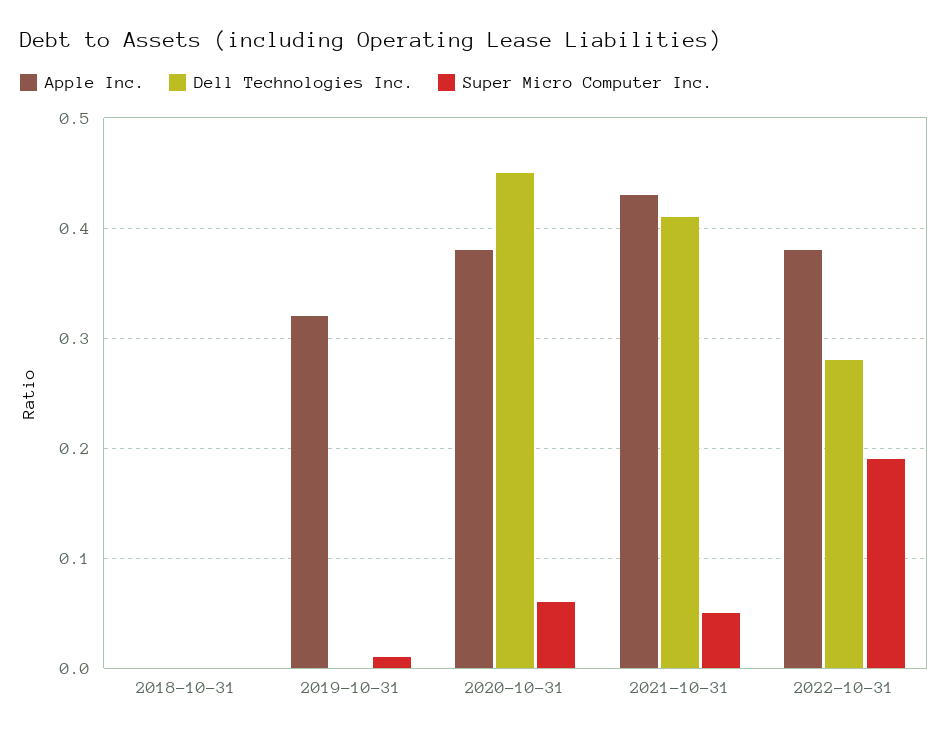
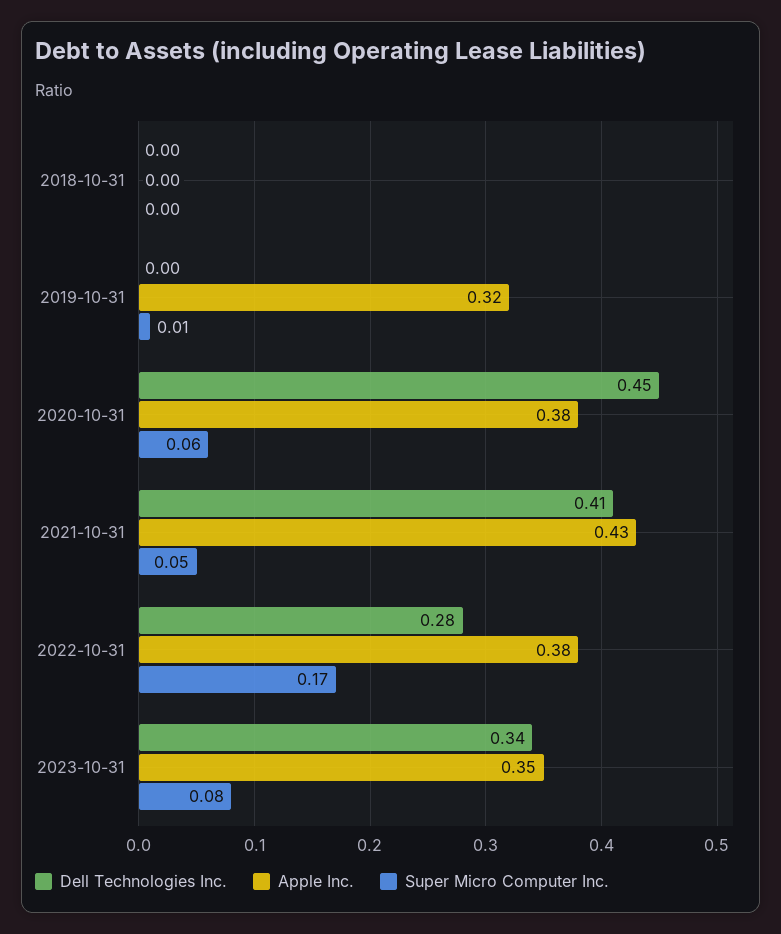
Super Micro Computer Inc., 2022-10-31: 0.19 -> 0.17
Dell Technologies Inc., 2023-10-31: none -> 0.34
Apple Inc., 2023-10-31: none -> 0.35
Super Micro Computer Inc., 2023-10-31: none -> 0.08

